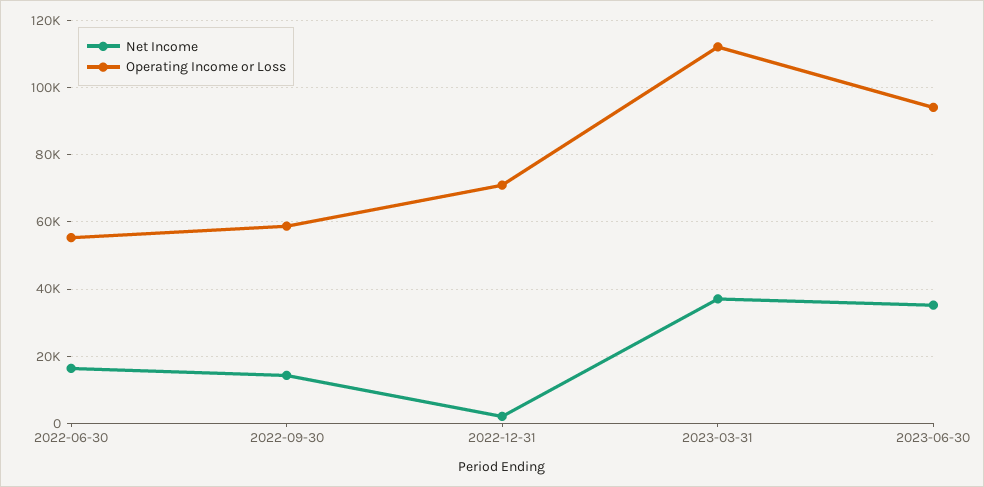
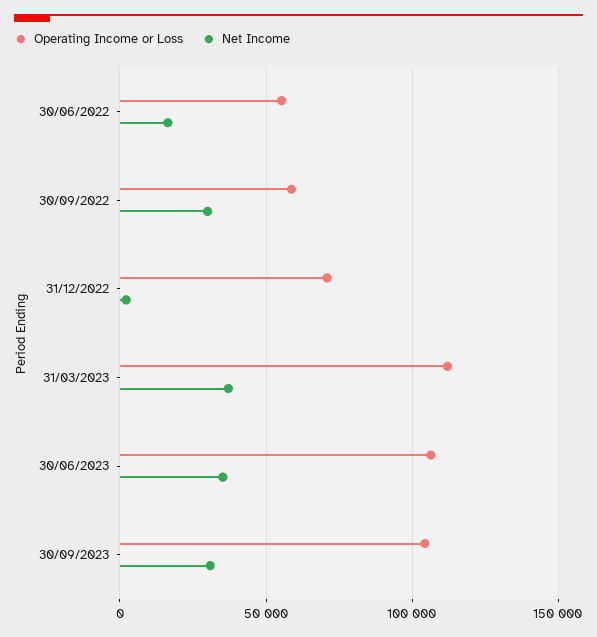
Net Income, 2022-09-30: 14000 -> 30000
Operating Income or Loss, 2023-06-30: 94000 -> 105000
Operating Income or Loss, 30/09/2023: none -> 105000
Net Income, 30/09/2023: none -> 30000

